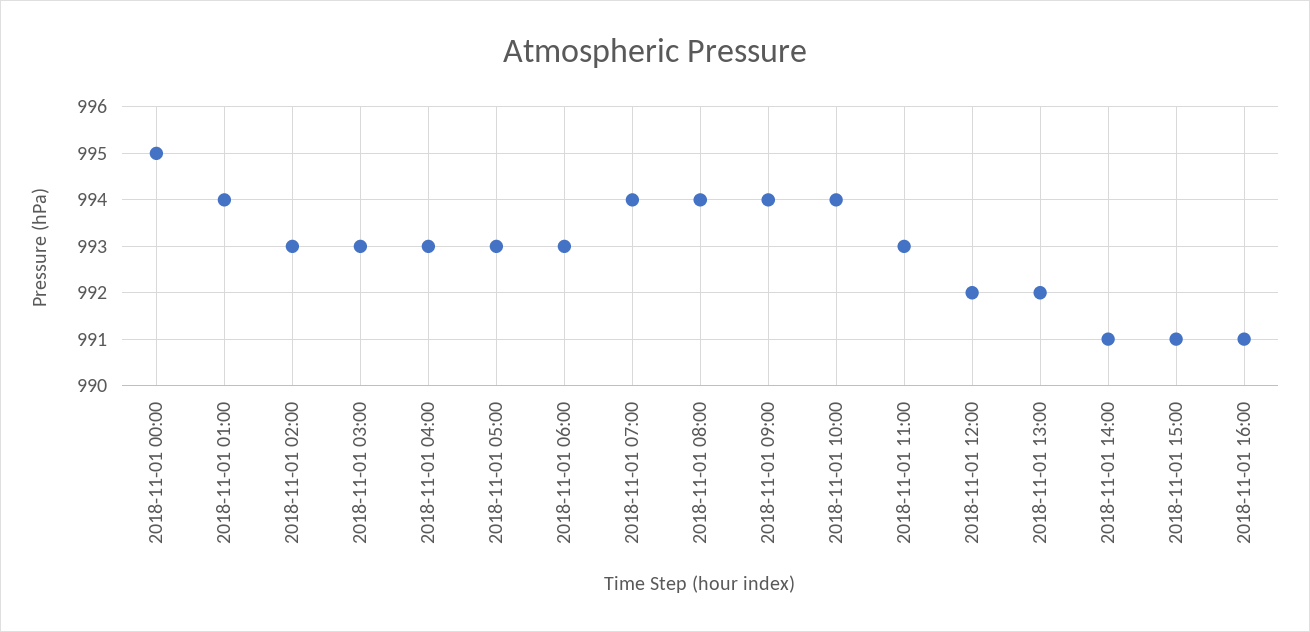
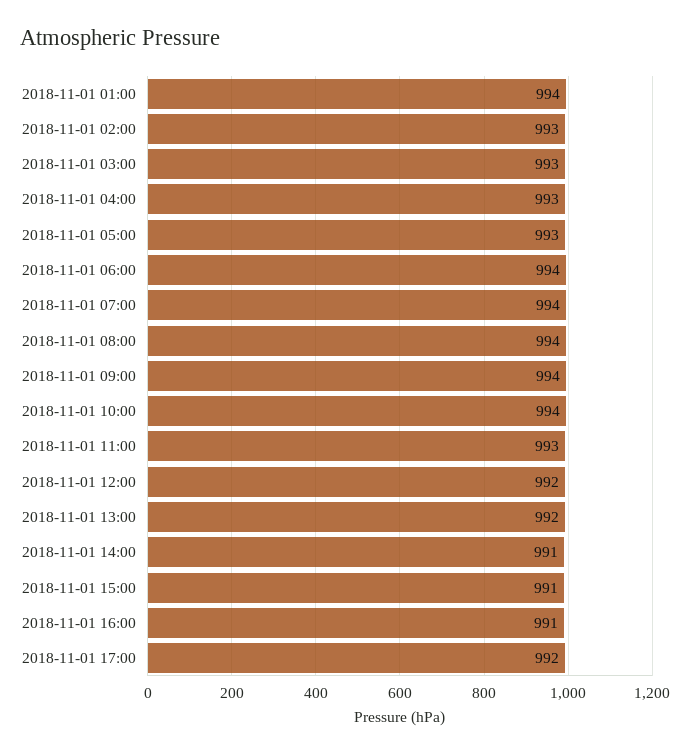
2018-11-01 00:00: 995 -> none
2018-11-01 06:00: 993 -> 994
2018-11-01 17:00: none -> 992

